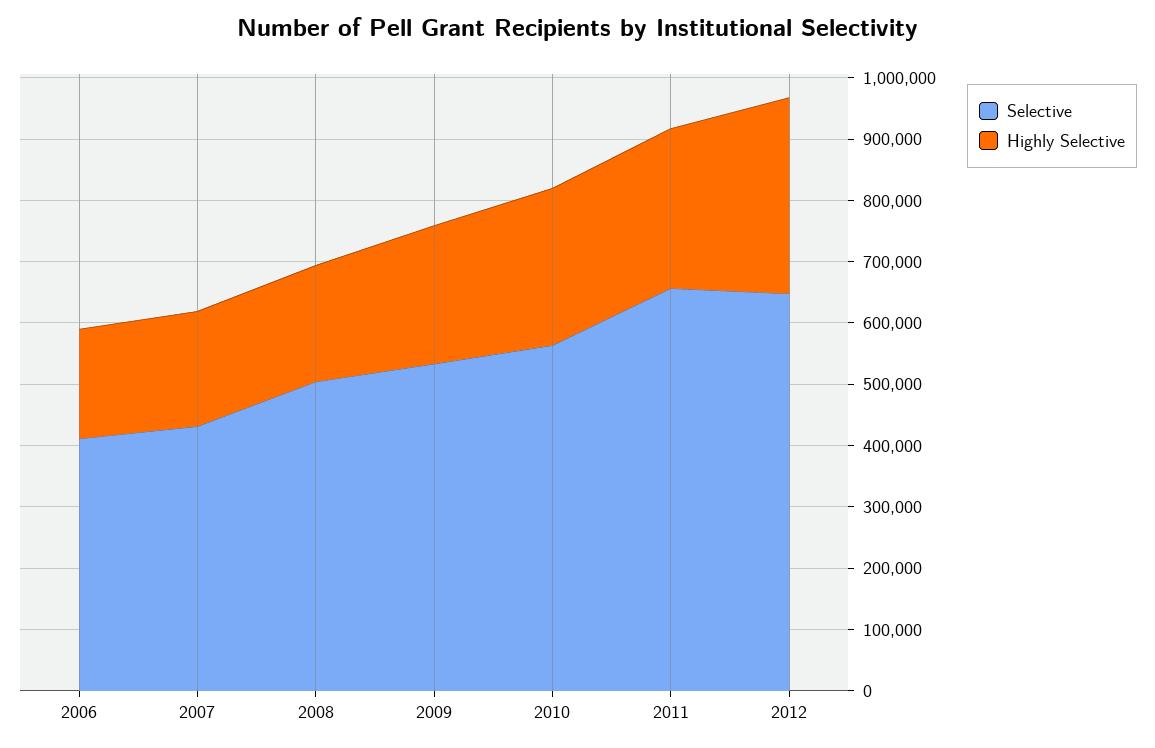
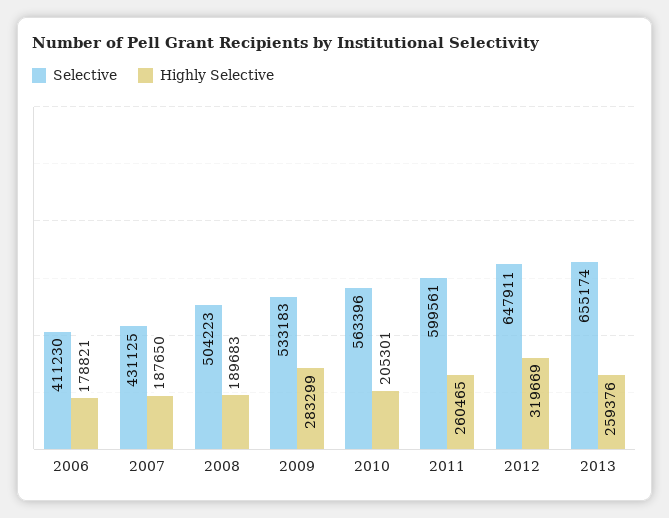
Highly Selective, 2009: 220000 -> 283299
Highly Selective, 2010: 260000 -> 205301
Selective, 2011: 660000 -> 599561
Selective, 2013: none -> 655174
Highly Selective, 2013: none -> 259376

